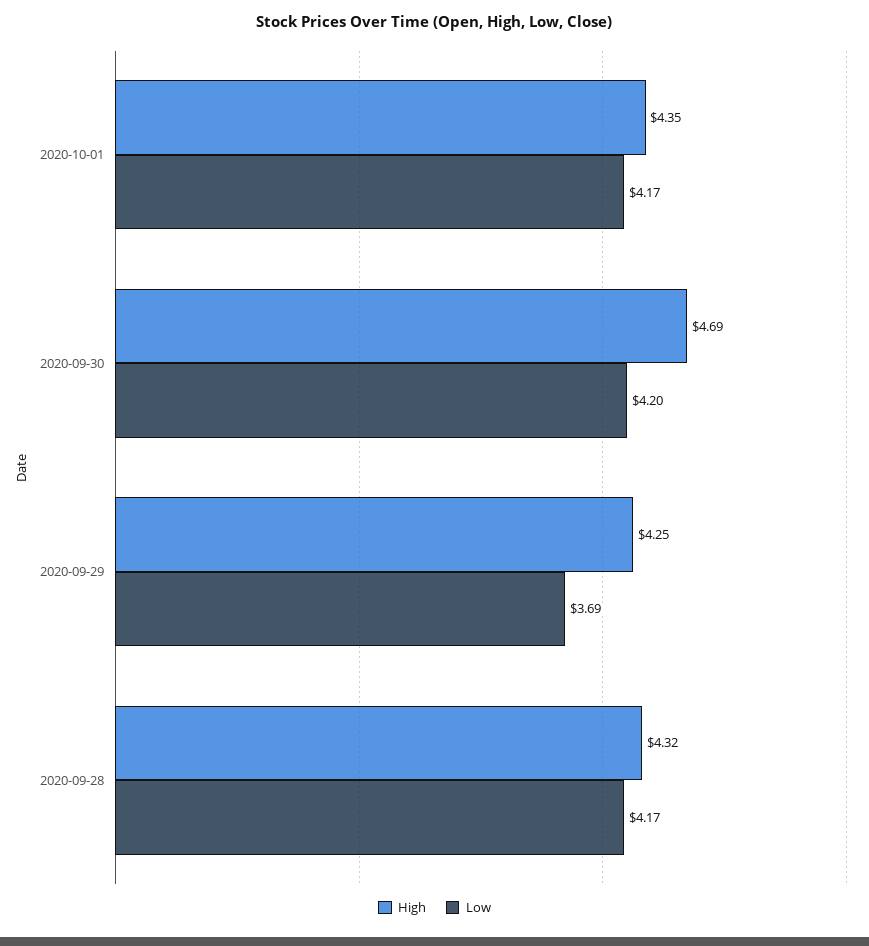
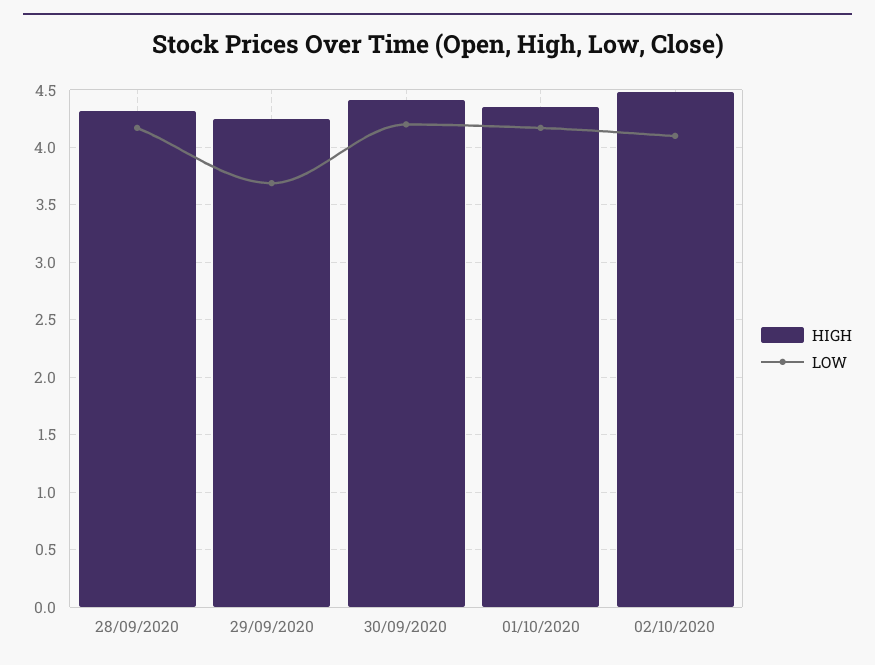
High, 2020-09-30: 4.69 -> 4.4
High, 02/10/2020: none -> 4.5
Low, 02/10/2020: none -> 4.1

